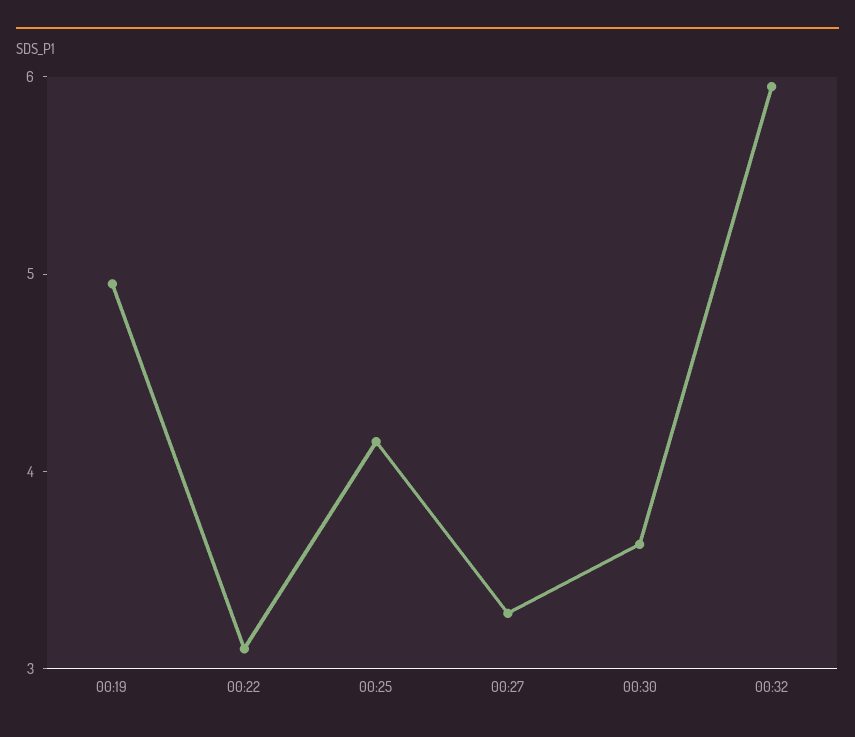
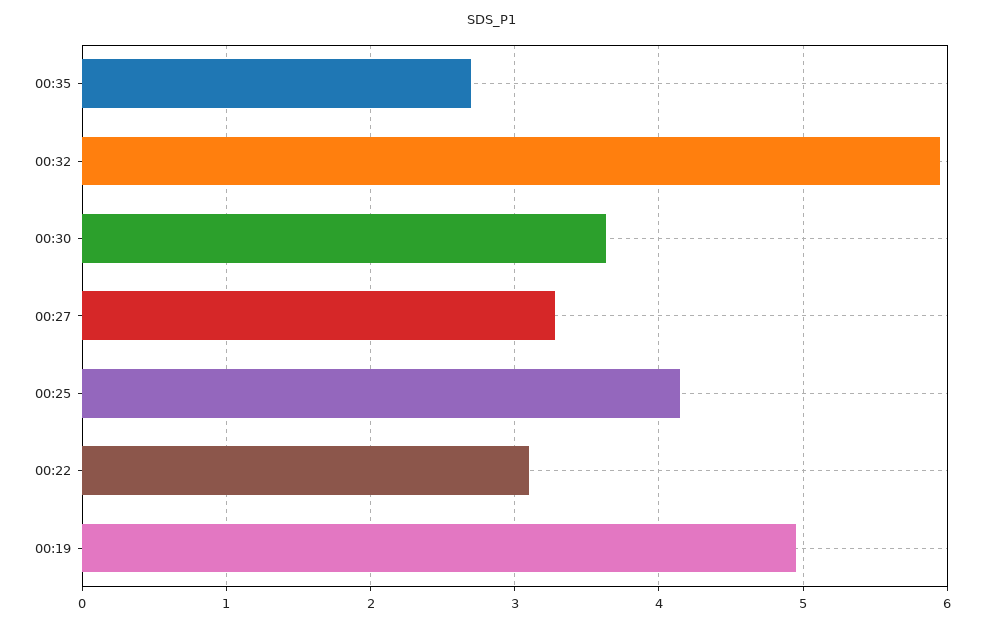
00:35: none -> 2.7

